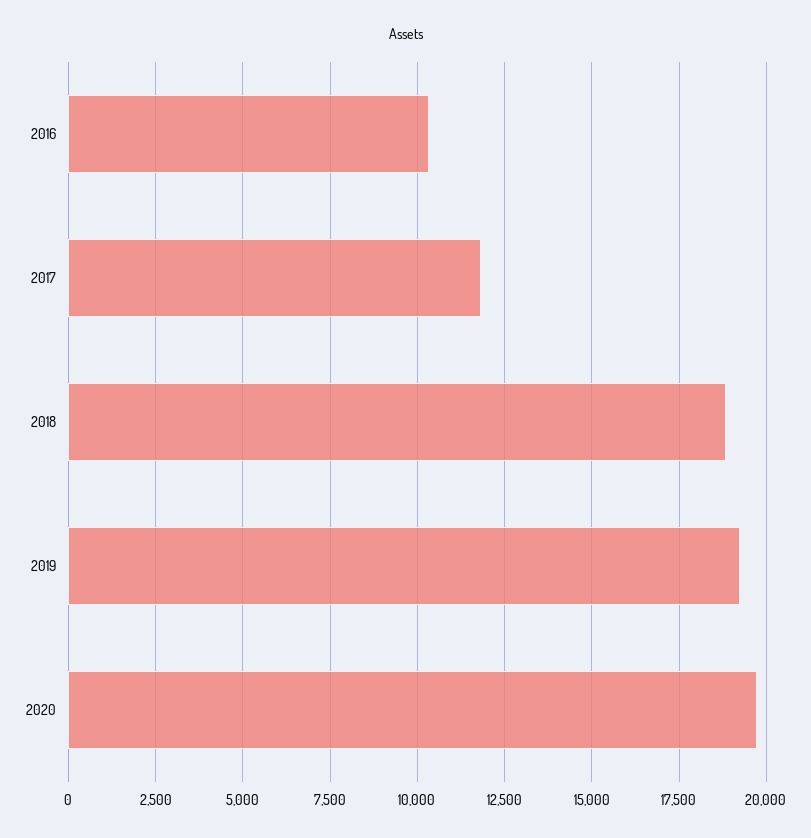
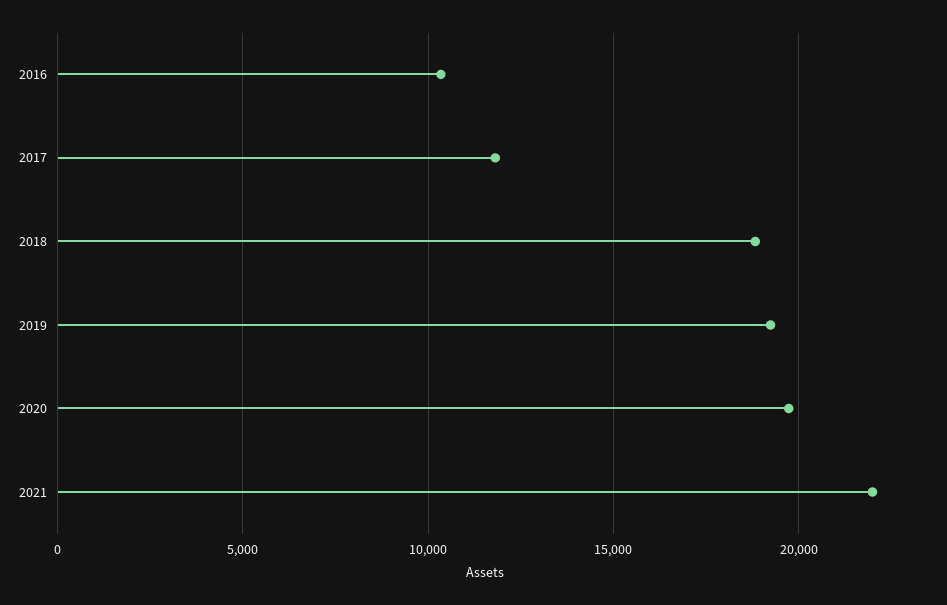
2021: none -> 22000

